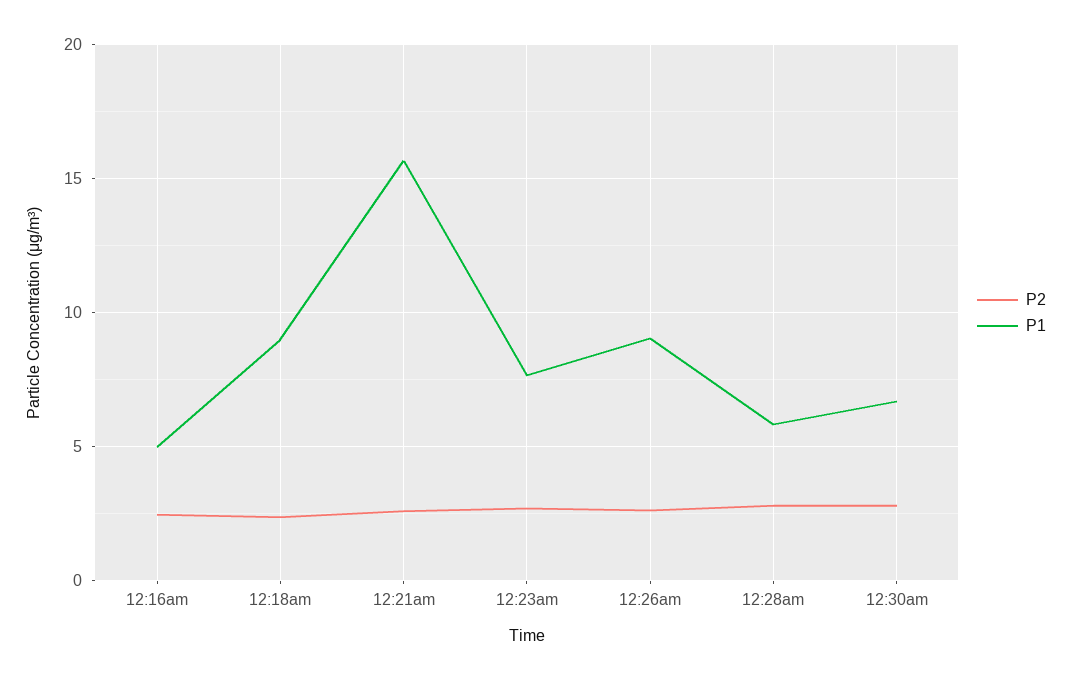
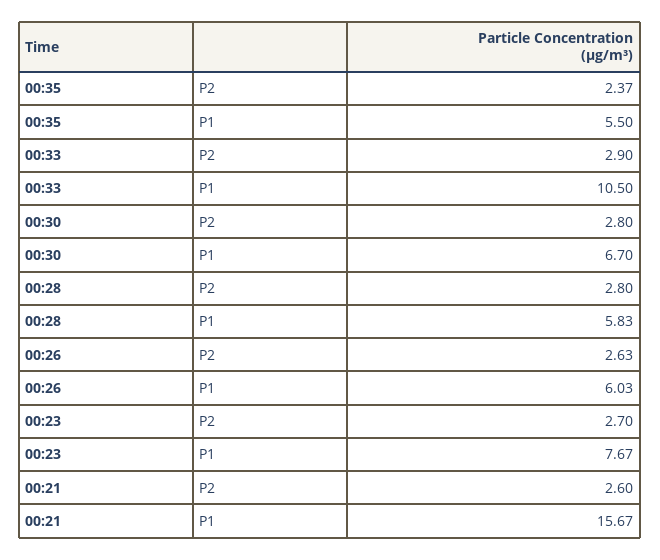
P2, 12:16am: 2.5 -> none
P1, 12:16am: 5 -> none
P2, 12:18am: 2.5 -> none
P1, 12:18am: 9 -> none
P1, 12:26am: 9 -> 6.03
P2, 00:35: none -> 2.37
P1, 00:35: none -> 5.5
P2, 00:33: none -> 2.9
P1, 00:33: none -> 10.5

